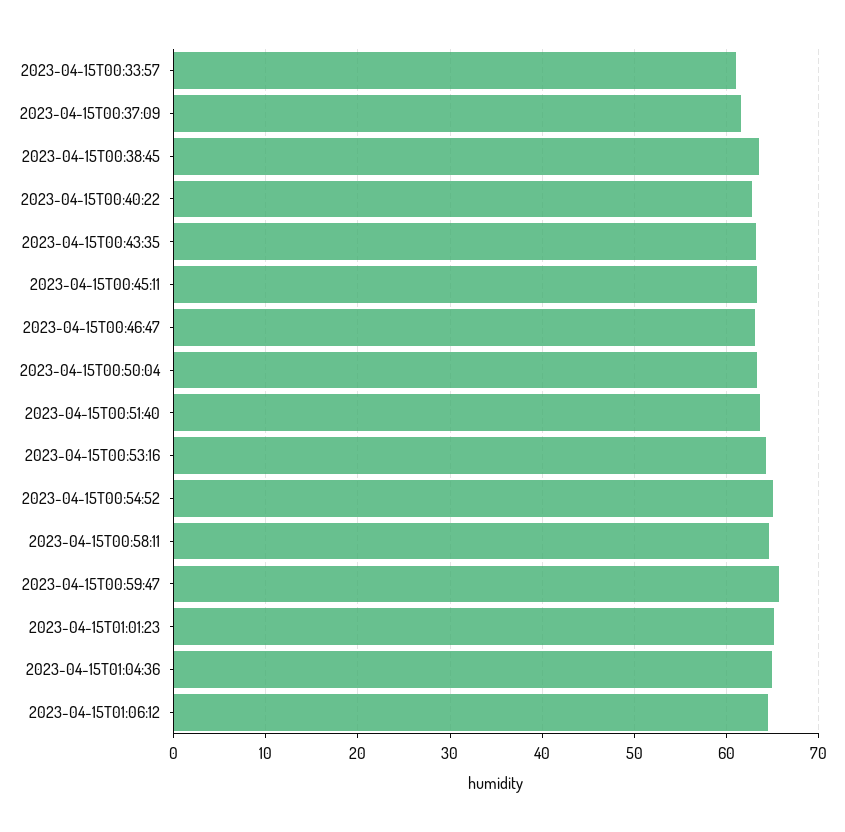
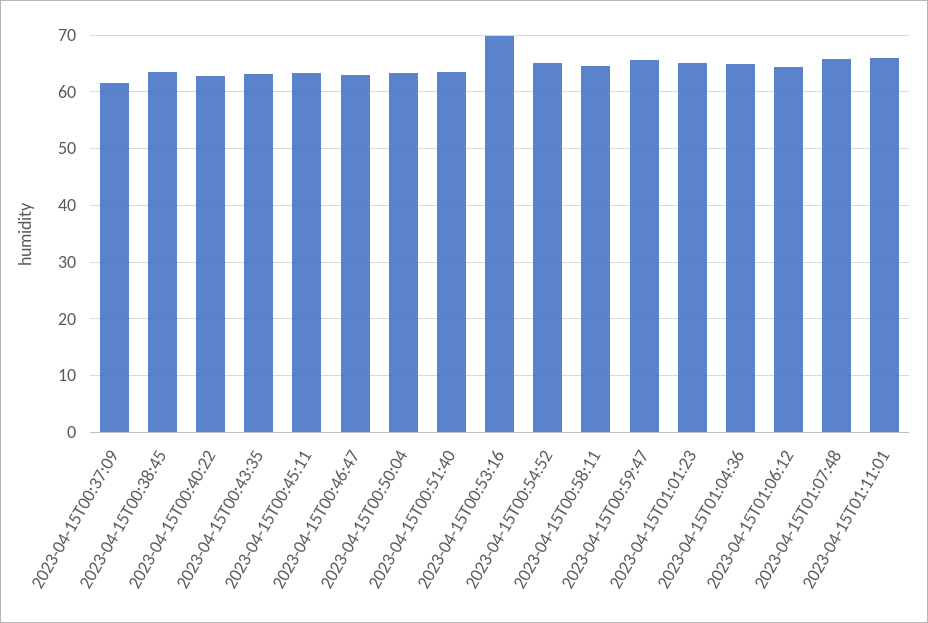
2023-04-15T00:33:57: 61 -> none
2023-04-15T00:53:16: 64 -> 70
2023-04-15T01:07:48: none -> 66
2023-04-15T01:11:01: none -> 66

